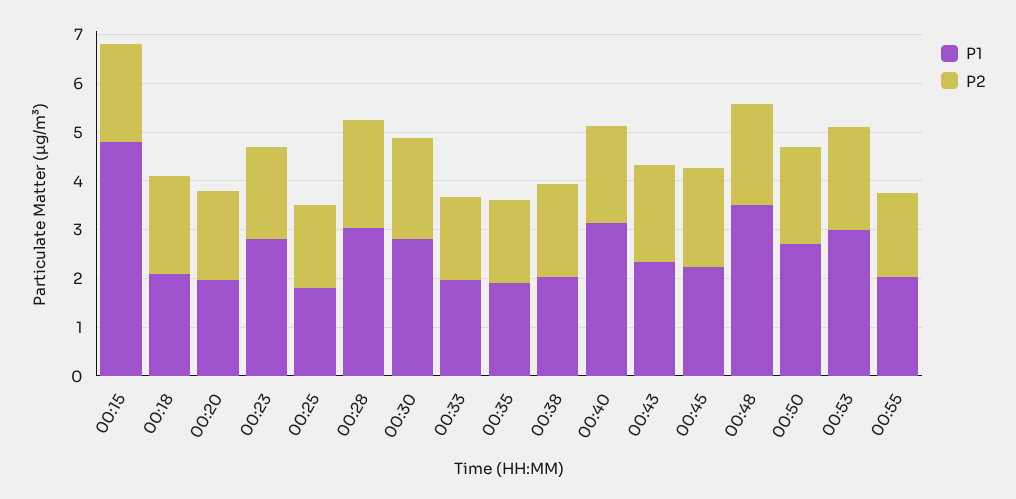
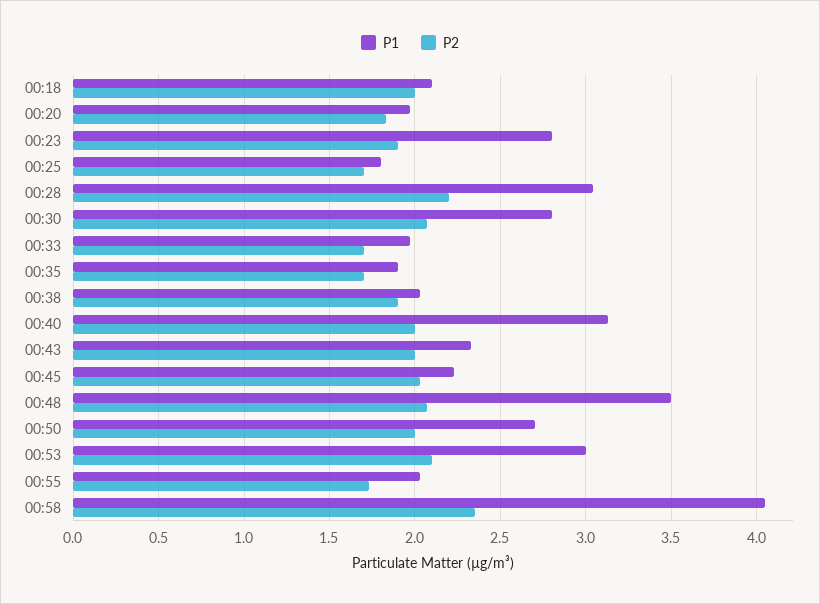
P1, 00:15: 4.8 -> none
P2, 00:15: 2 -> none
P1, 00:58: none -> 4.05
P2, 00:58: none -> 2.35

